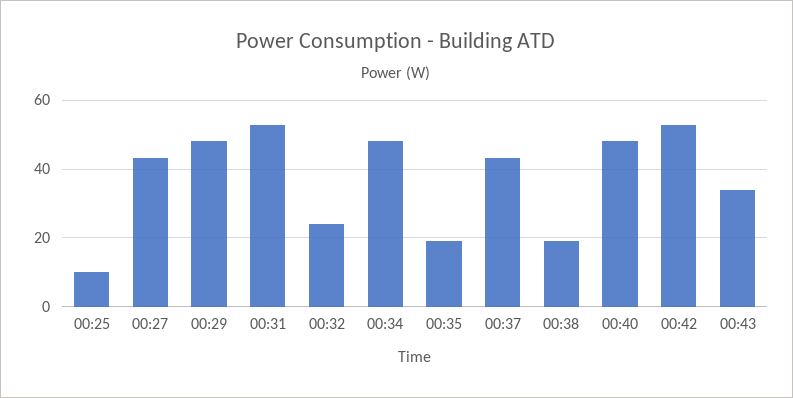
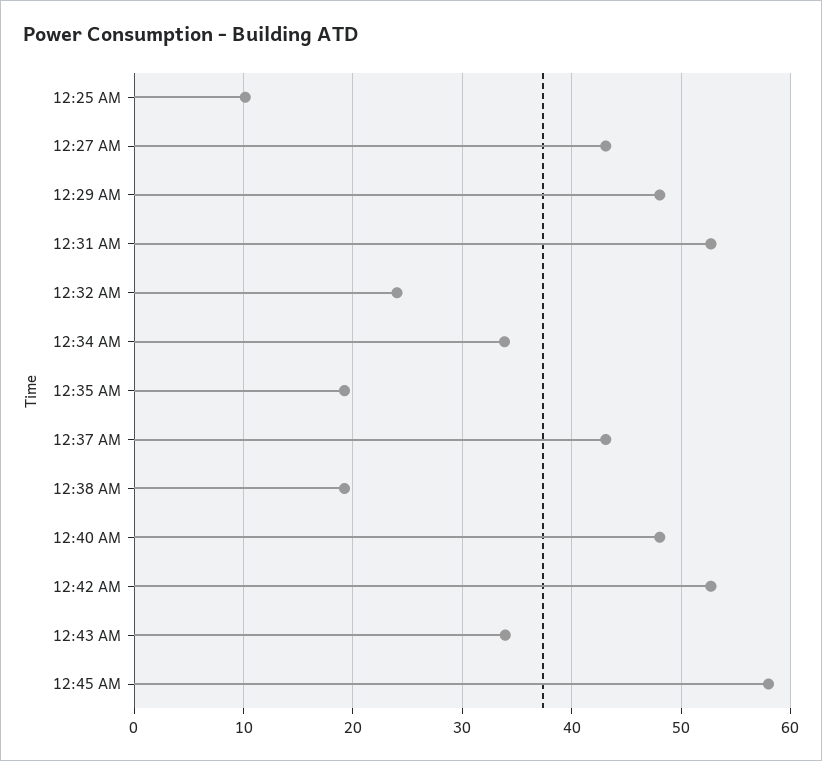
00:34: 48 -> 34
12:45 AM: none -> 58

